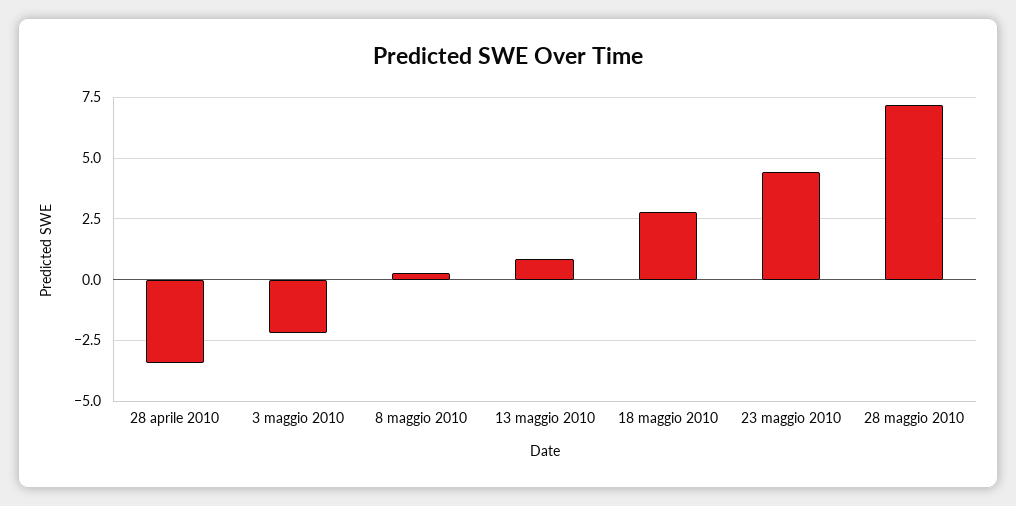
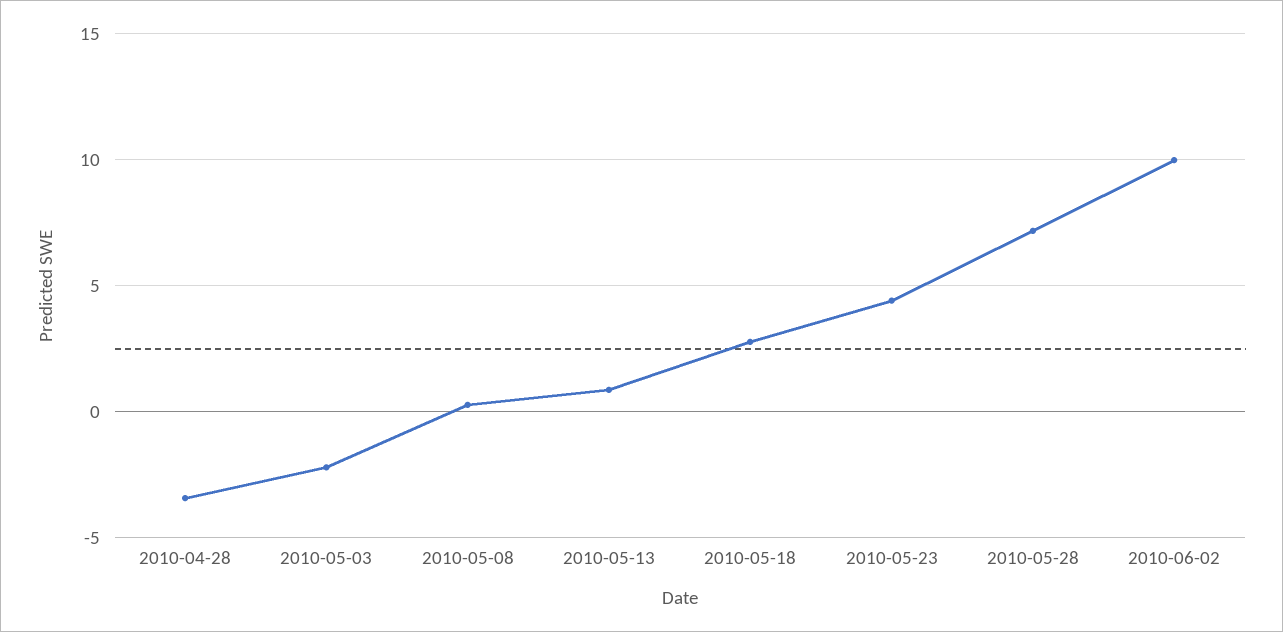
2010-06-02: none -> 10

